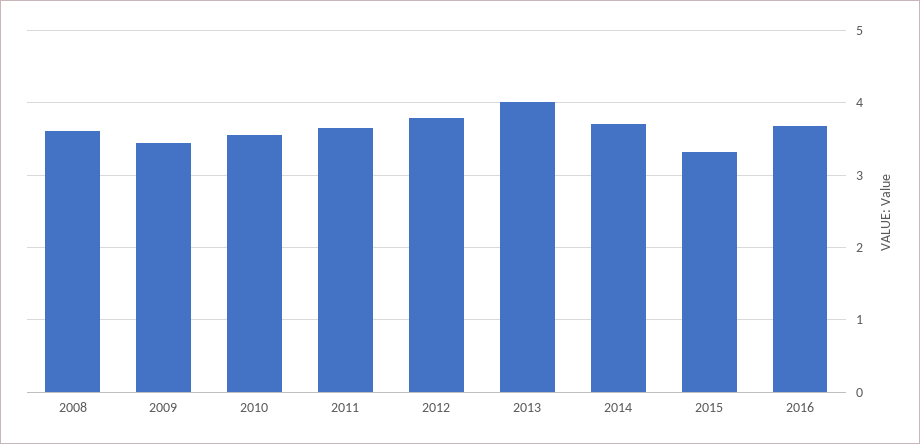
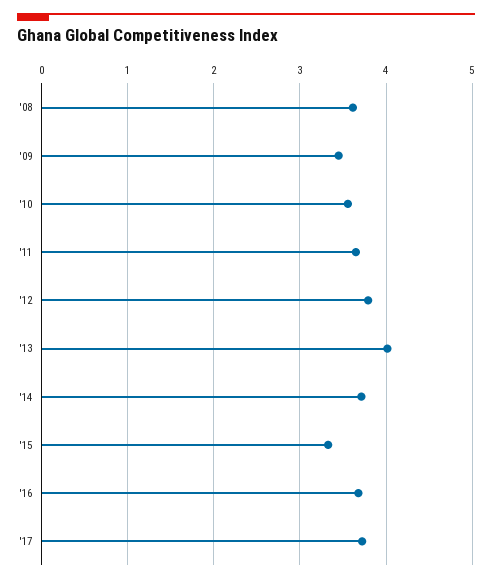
'17: none -> 3.7

